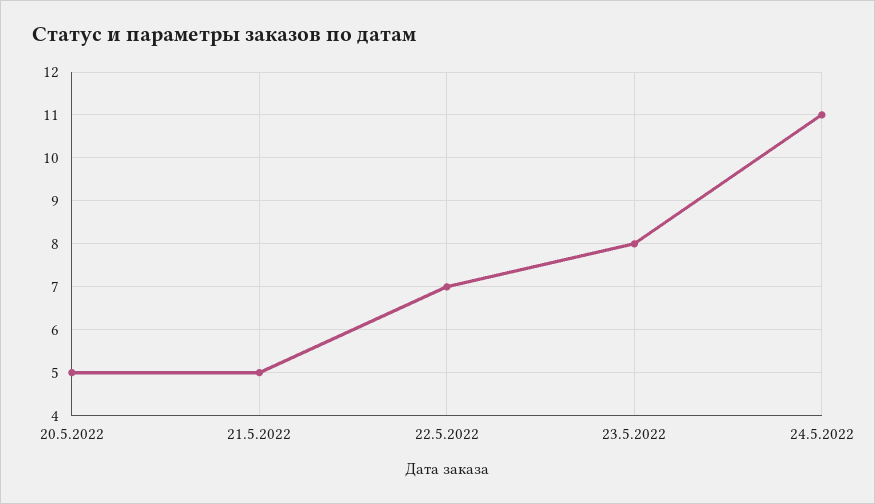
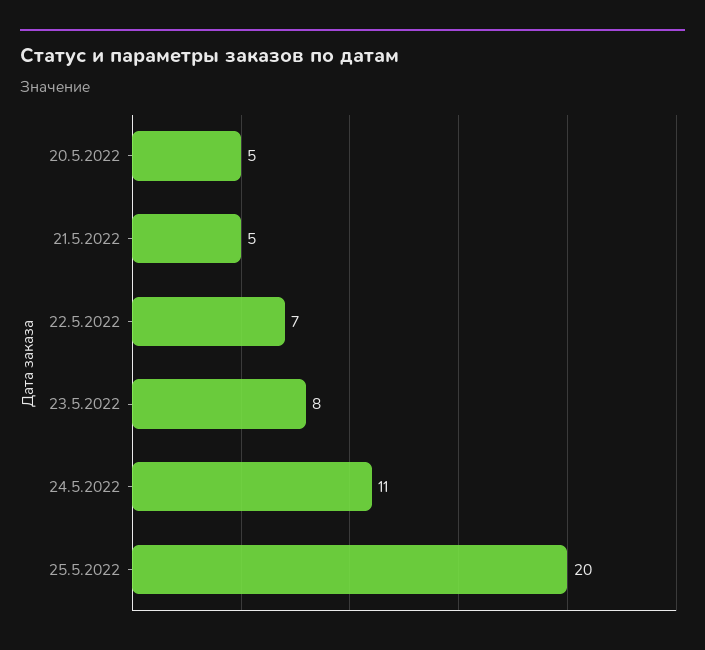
25.5.2022: none -> 20

